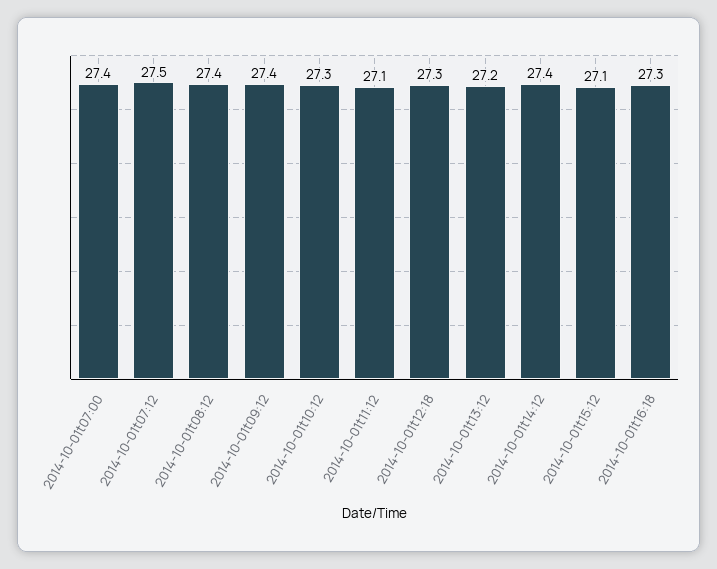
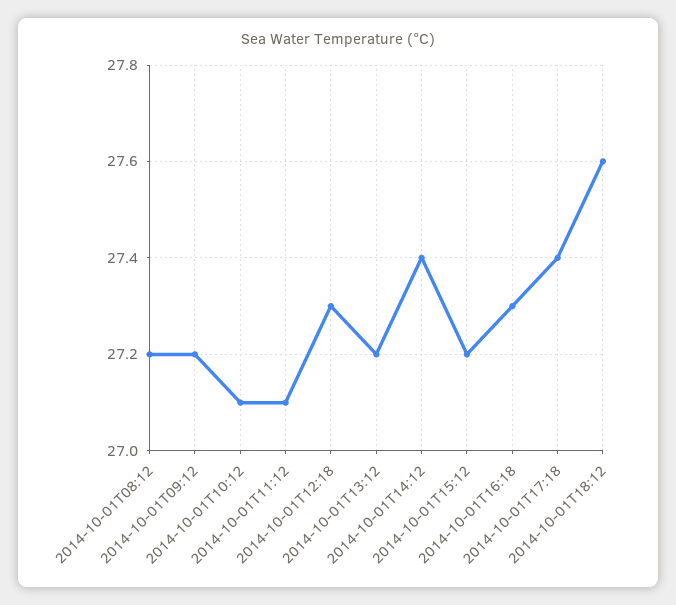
2014-10-01t07:00: 27.4 -> none
2014-10-01t07:12: 27.5 -> none
2014-10-01t08:12: 27.4 -> 27.2
2014-10-01t09:12: 27.4 -> 27.2
2014-10-01t10:12: 27.3 -> 27.1
2014-10-01t15:12: 27.1 -> 27.2
2014-10-01T17:18: none -> 27.4
2014-10-01T18:12: none -> 27.6

